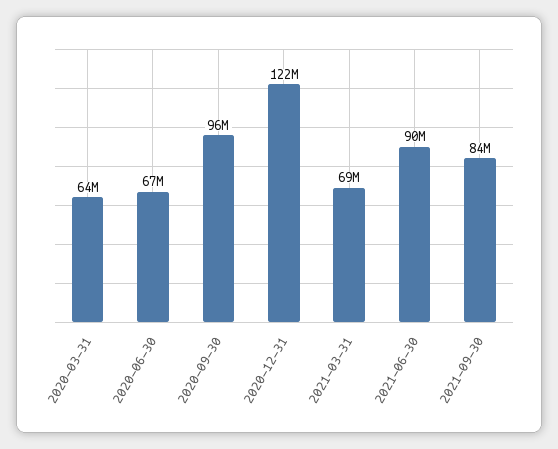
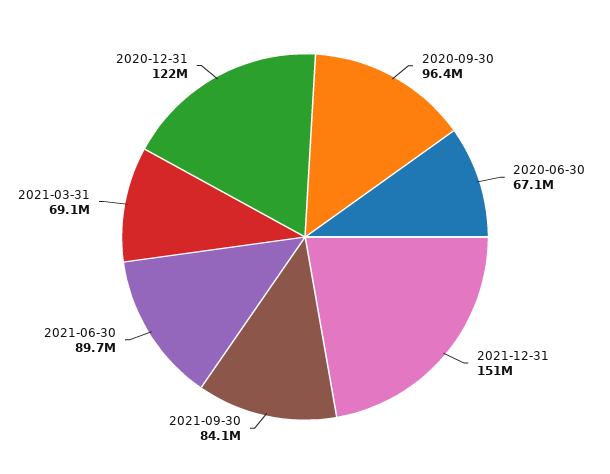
2020-03-31: 64000000 -> none
2021-12-31: none -> 151000000

